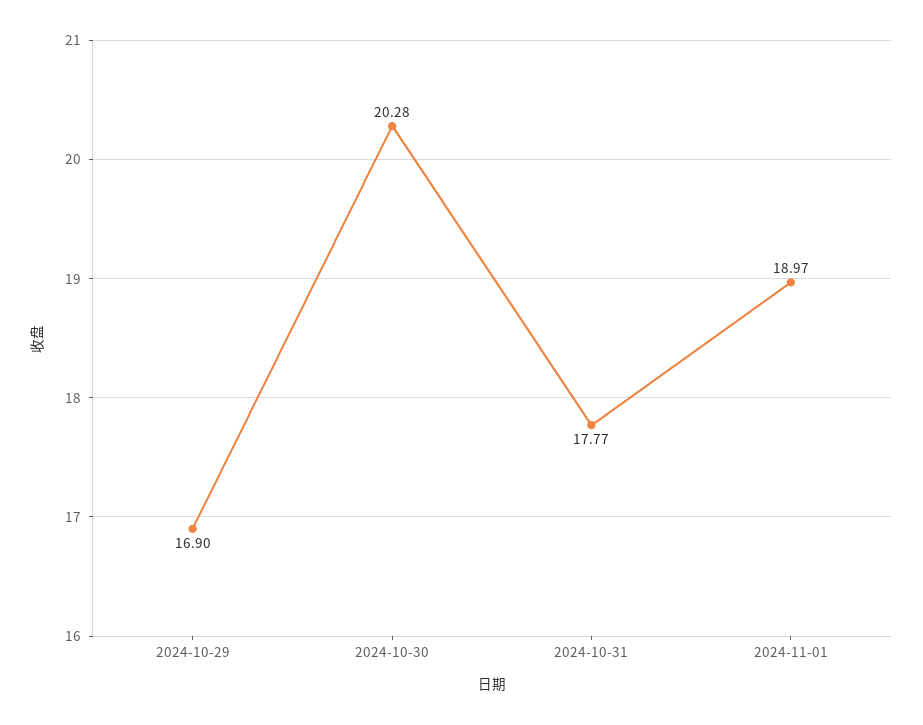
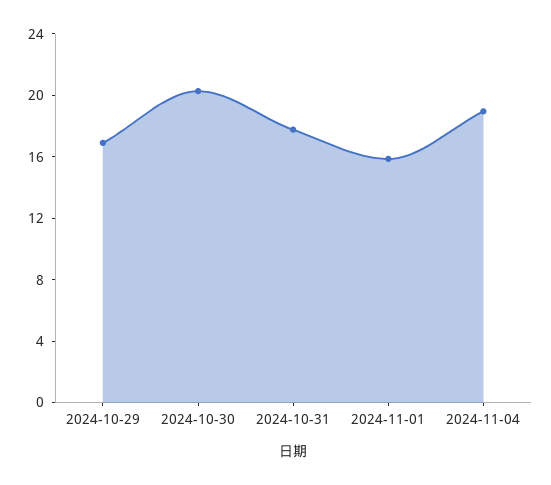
2024-11-01: 18.97 -> 16
2024-11-04: none -> 19

